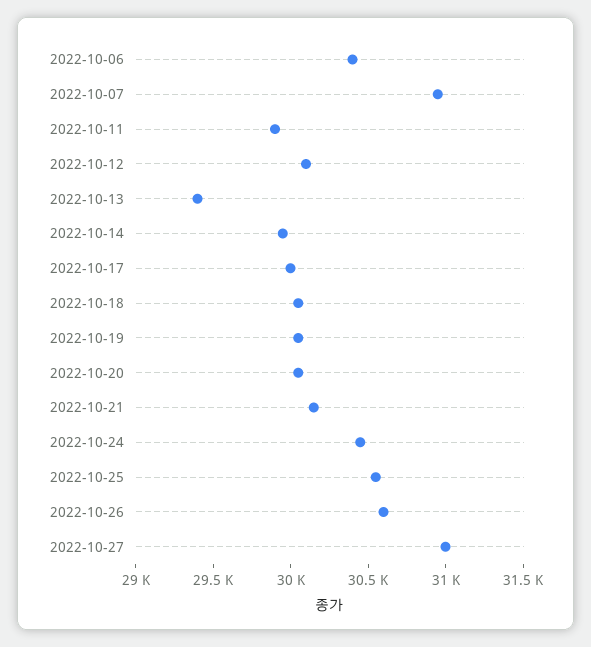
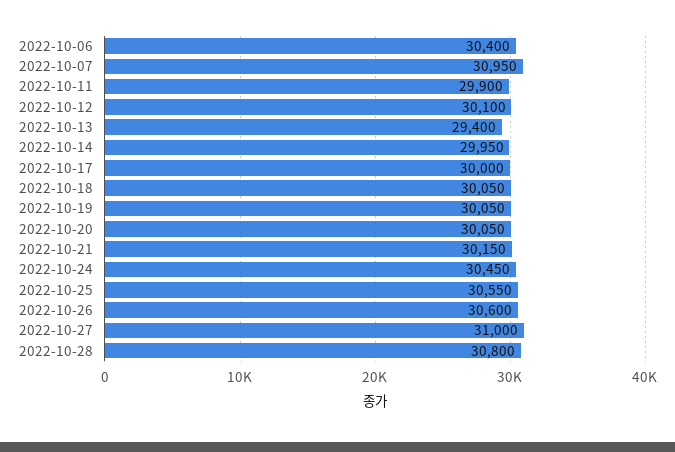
2022-10-28: none -> 30800

